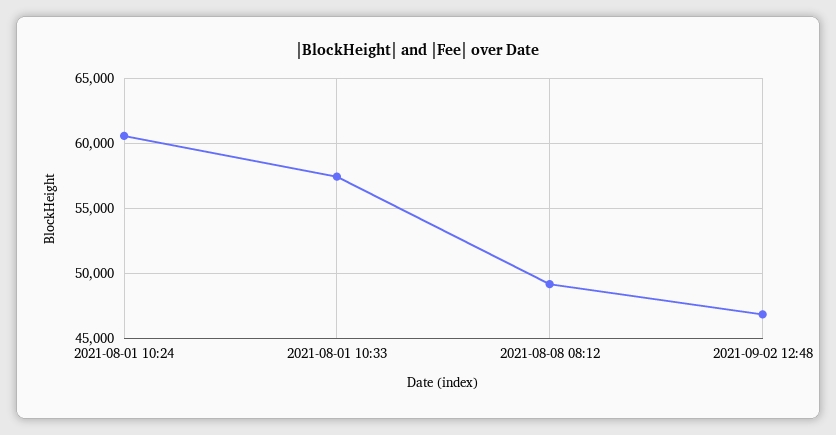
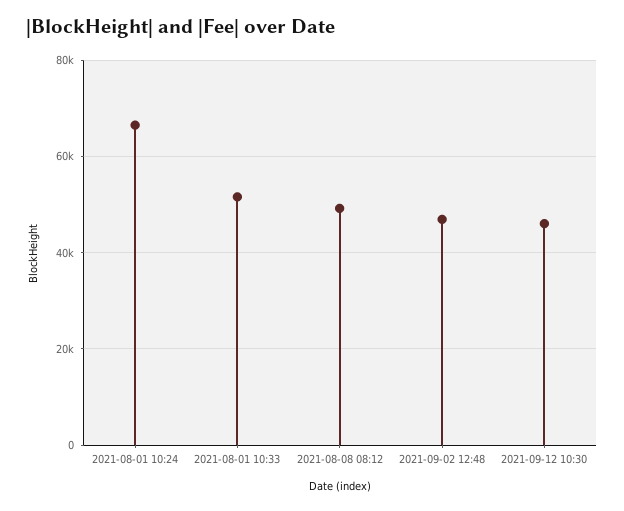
2021-08-01 10:24: 60500 -> 66000
2021-08-01 10:33: 57500 -> 52000
2021-09-12 10:30: none -> 46000

